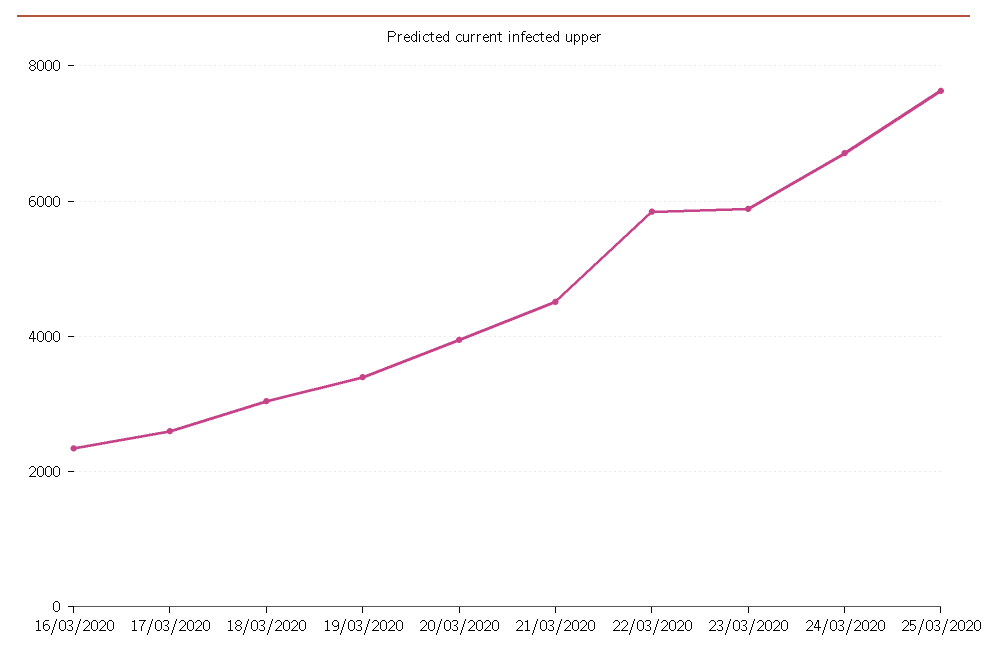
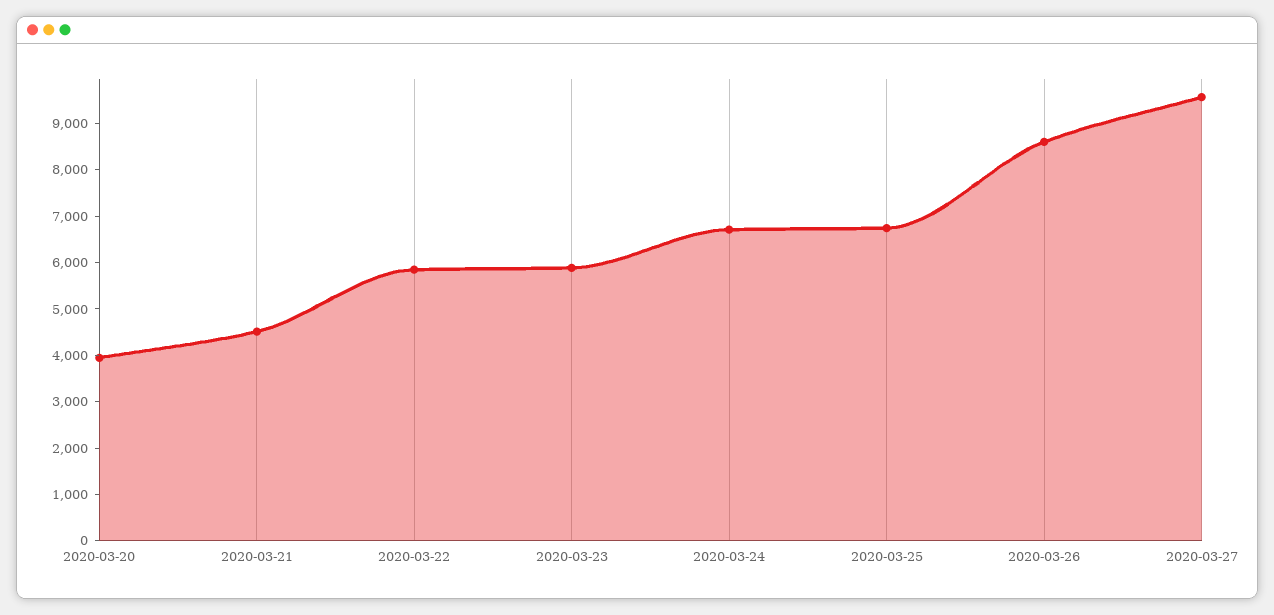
16/03/2020: 2400 -> none
17/03/2020: 2600 -> none
18/03/2020: 3000 -> none
19/03/2020: 3400 -> none
25/03/2020: 7600 -> 6800
2020-03-26: none -> 8600
2020-03-27: none -> 9600

